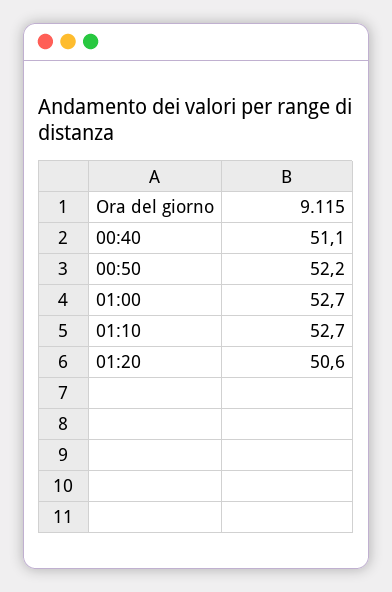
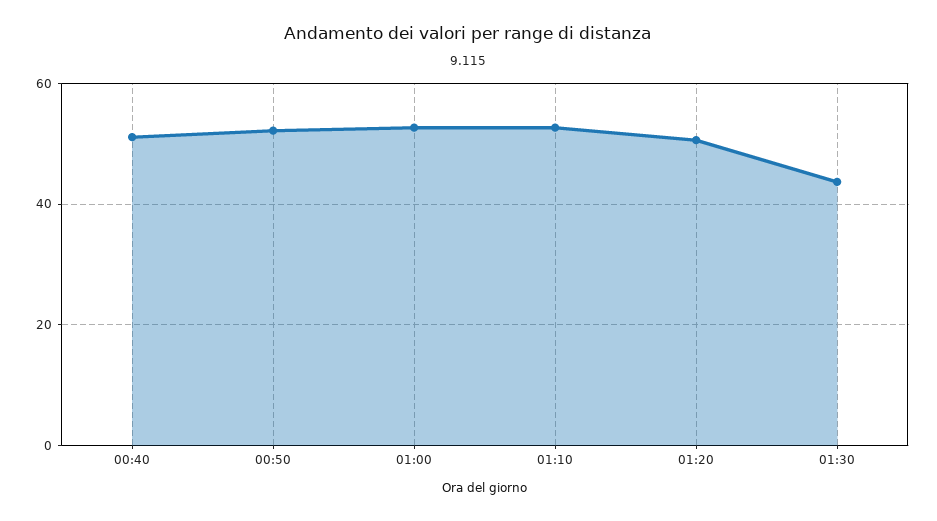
01:30: none -> 44

